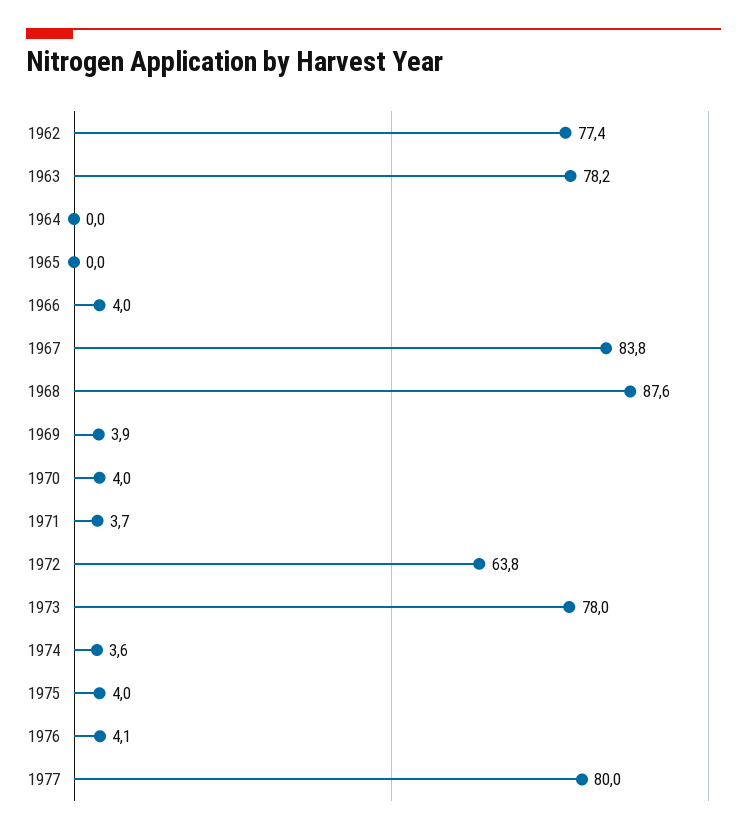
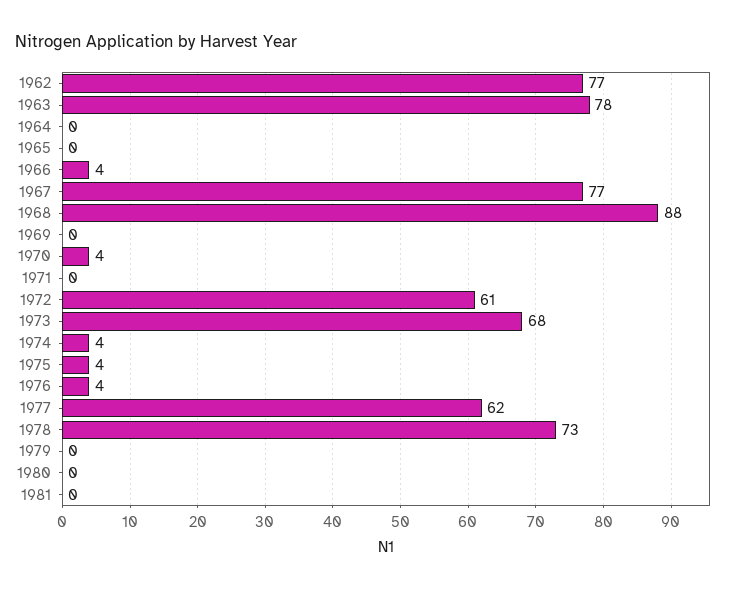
1967: 83.8 -> 77
1969: 3.9 -> 0
1971: 3.7 -> 0
1972: 63.8 -> 61
1973: 78 -> 68
1977: 80 -> 62
1978: none -> 73
1979: none -> 0
1980: none -> 0
1981: none -> 0

